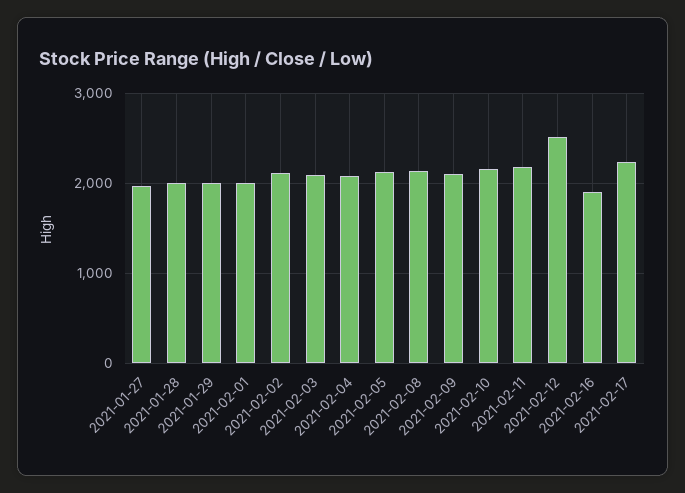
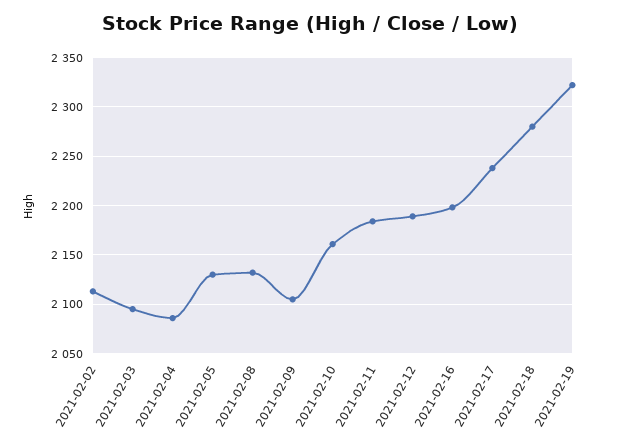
2021-01-27: 2000 -> none
2021-01-28: 2000 -> none
2021-01-29: 2000 -> none
2021-02-01: 2000 -> none
2021-02-12: 2500 -> 2190
2021-02-16: 1900 -> 2200
2021-02-18: none -> 2280
2021-02-19: none -> 2320

